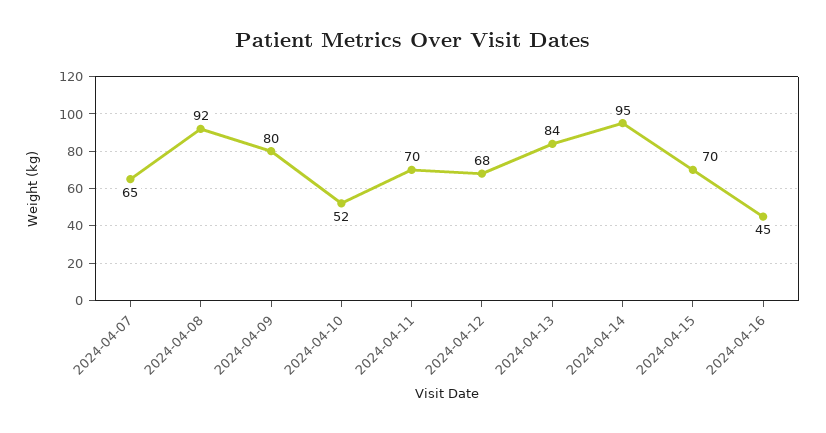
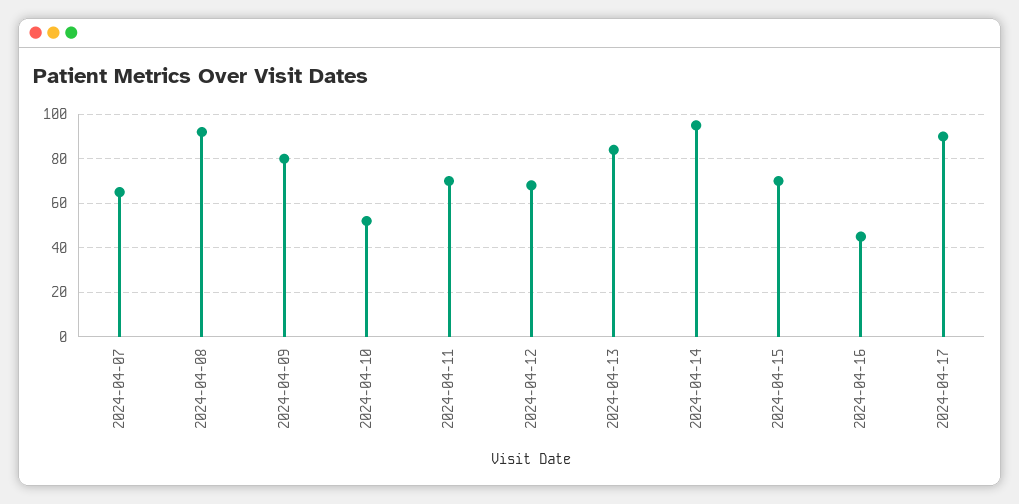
2024-04-17: none -> 90

